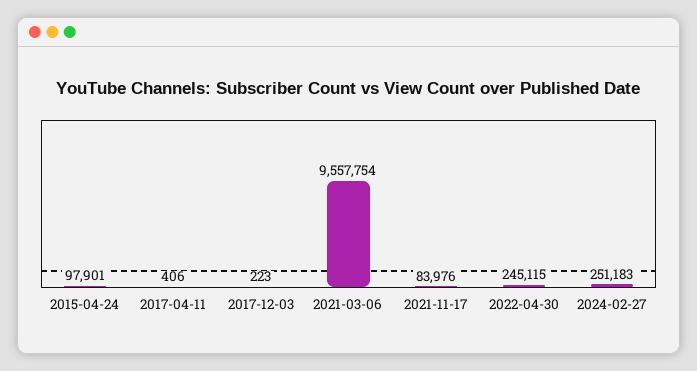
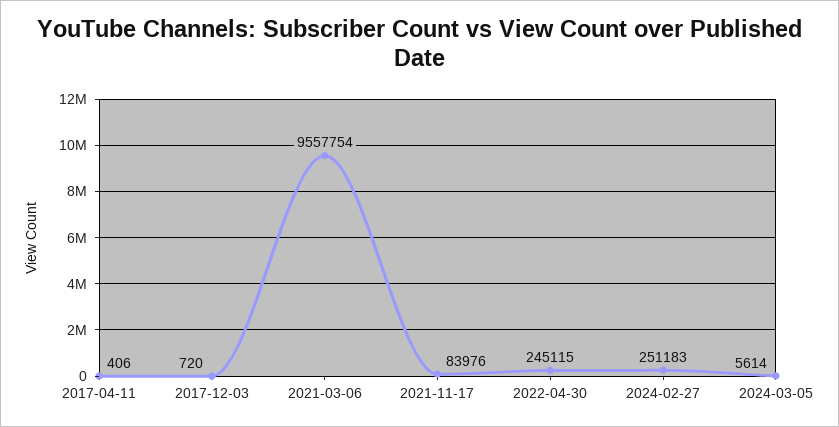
2015-04-24: 97901 -> none
2017-12-03: 223 -> 720
2024-03-05: none -> 5614

